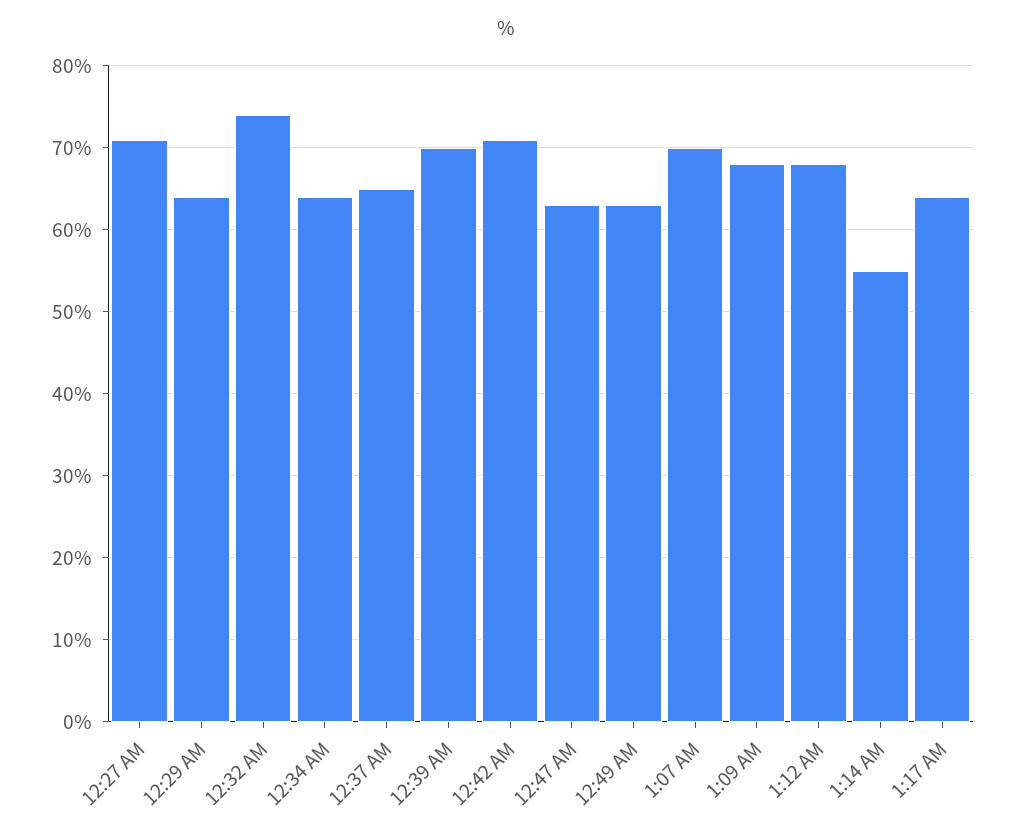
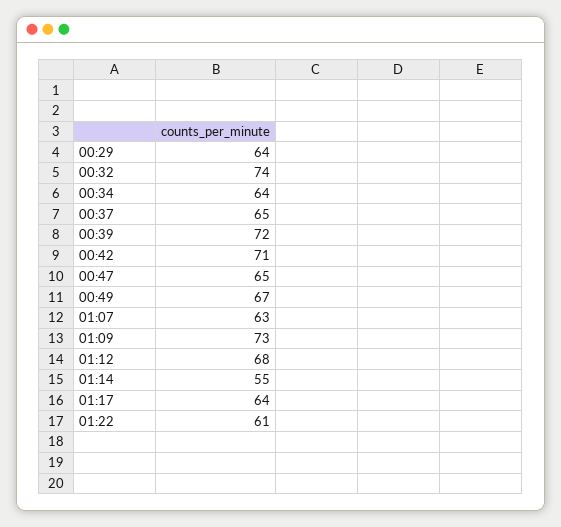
12:27 AM: 71 -> none
12:39 AM: 70 -> 72
12:47 AM: 63 -> 65
12:49 AM: 63 -> 67
1:07 AM: 70 -> 63
1:09 AM: 68 -> 73
01:22: none -> 61

